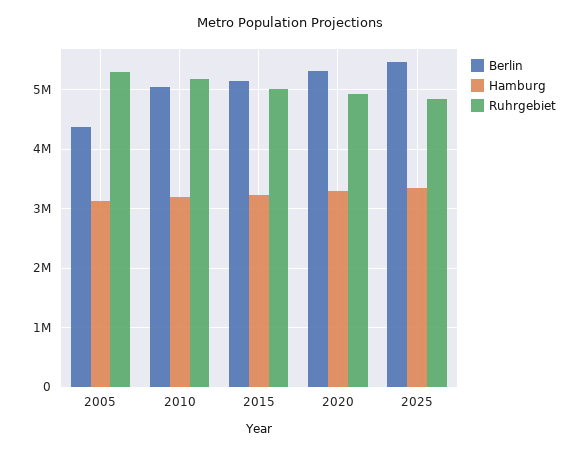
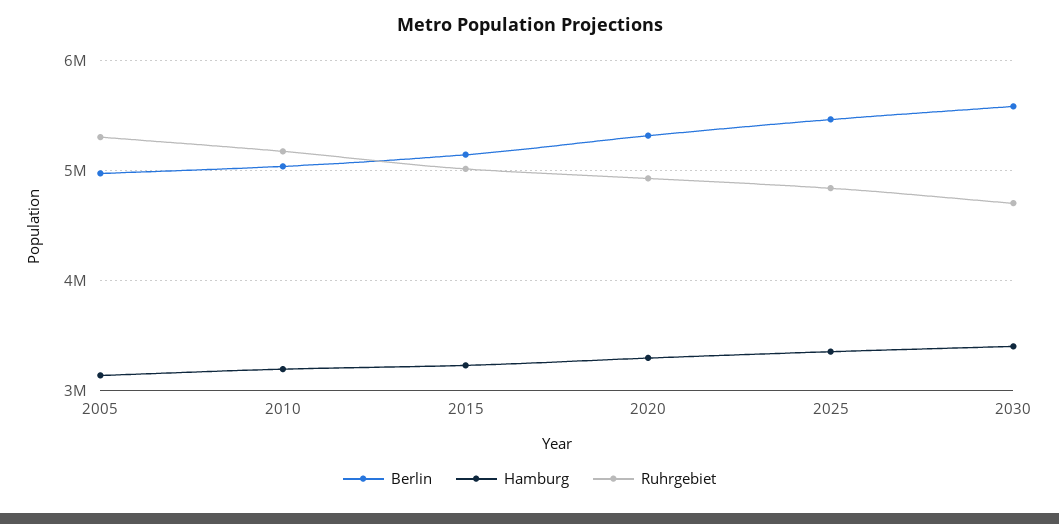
Berlin, 2005: 4400000 -> 5000000
Berlin, 2030: none -> 5600000
Hamburg, 2030: none -> 3400000
Ruhrgebiet, 2030: none -> 4700000

